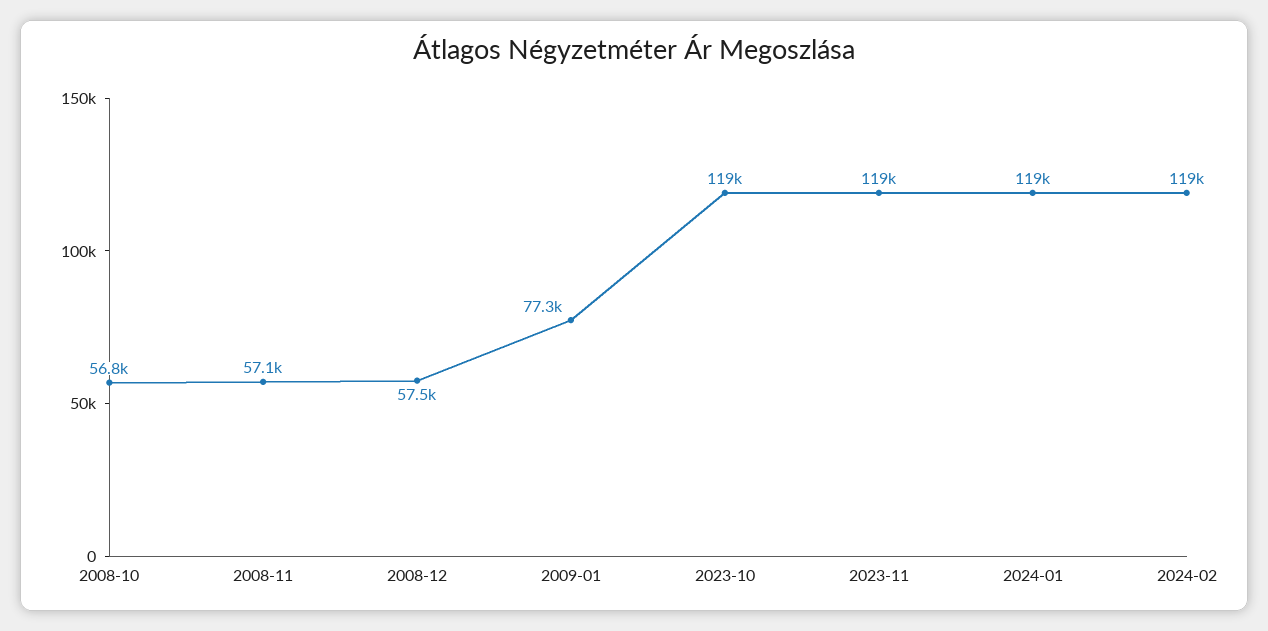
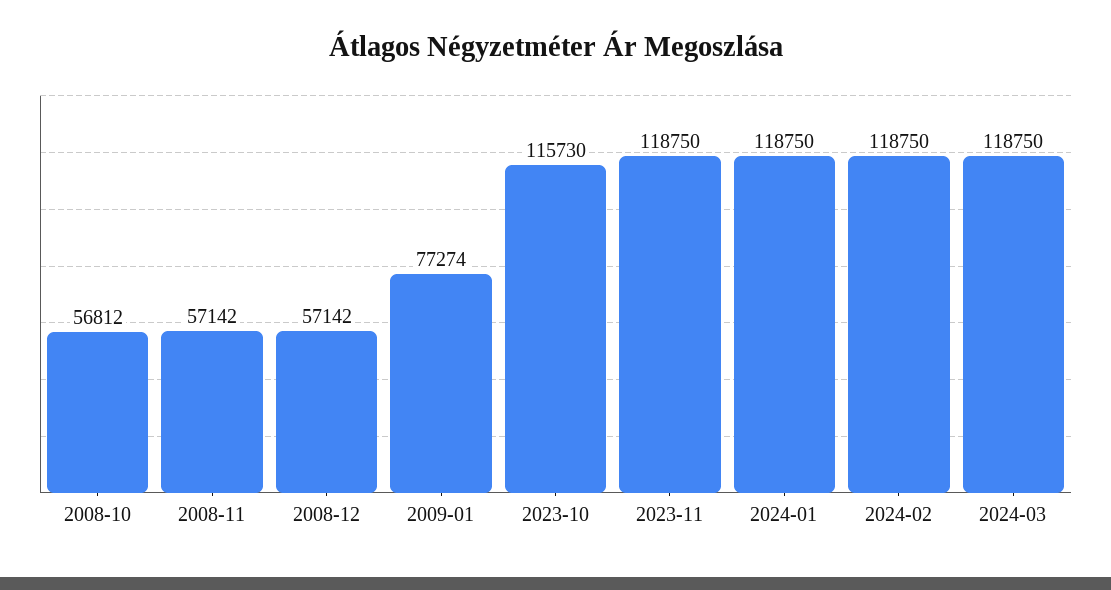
2008-12: 57500 -> 57142
2023-10: 119000 -> 115730
2024-03: none -> 118750

